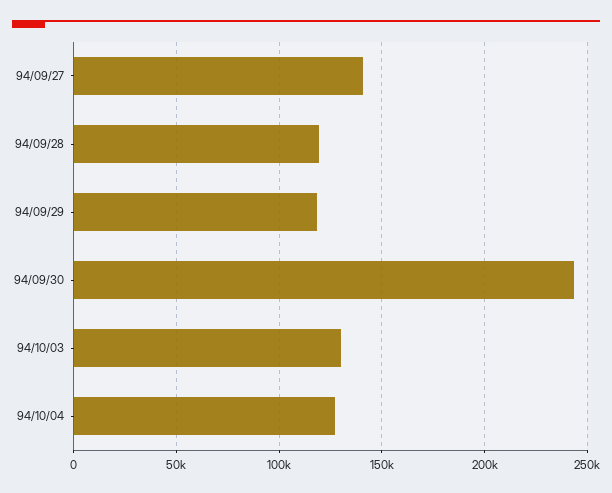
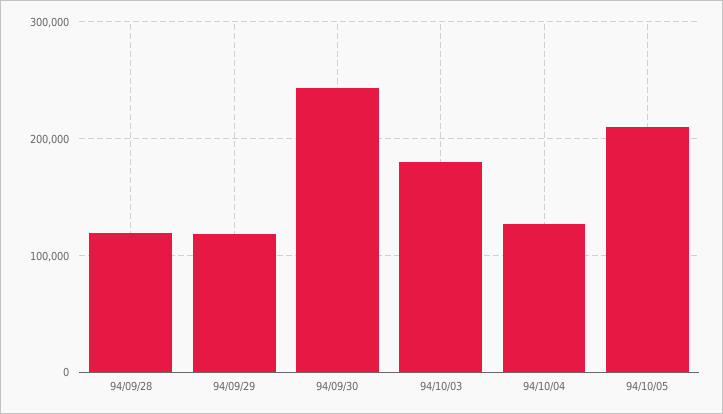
94/09/27: 140000 -> none
94/10/03: 130000 -> 180000
94/10/05: none -> 210000

